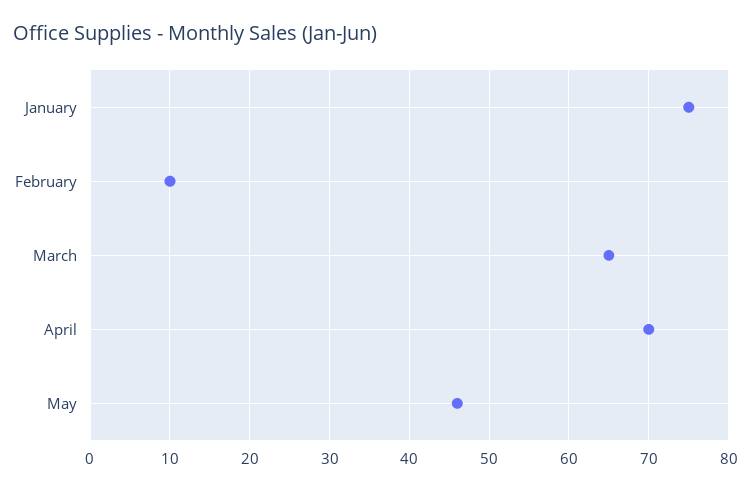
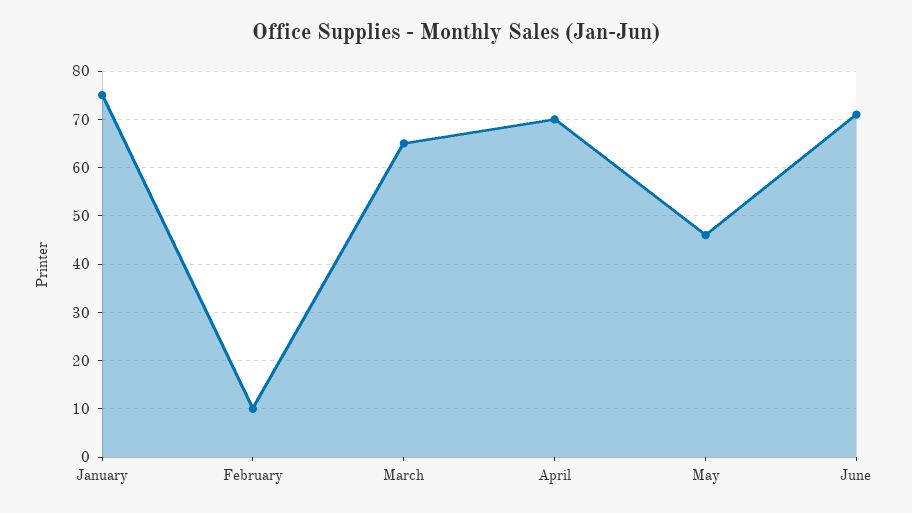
June: none -> 70

